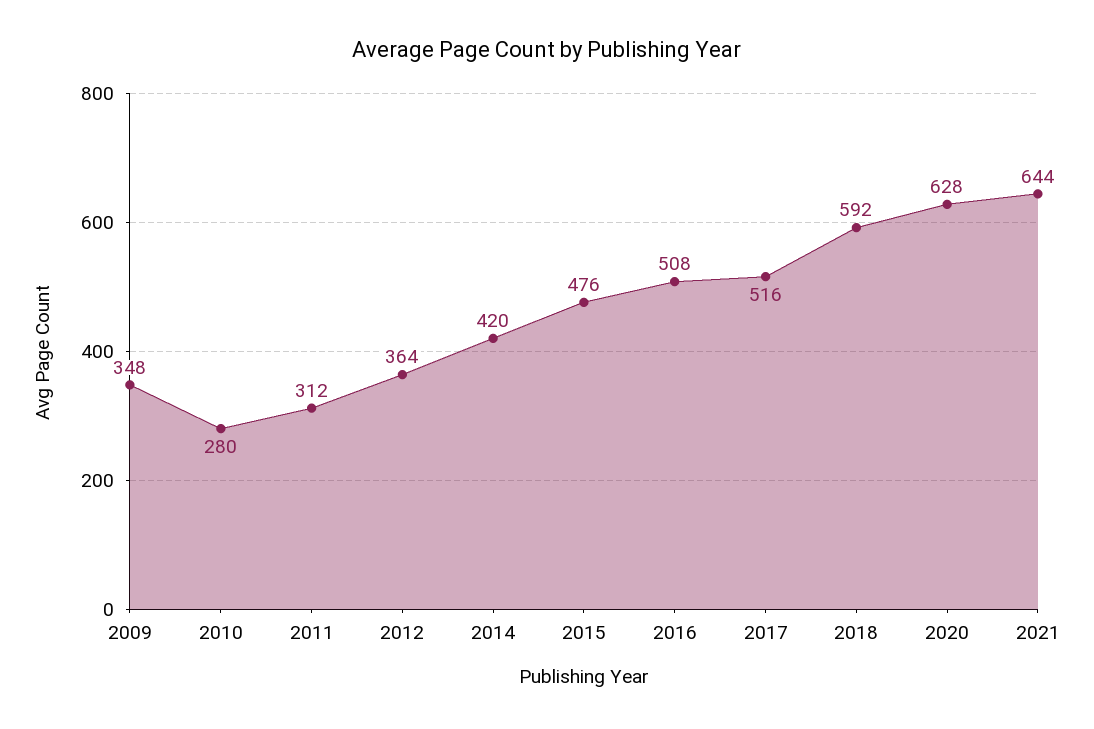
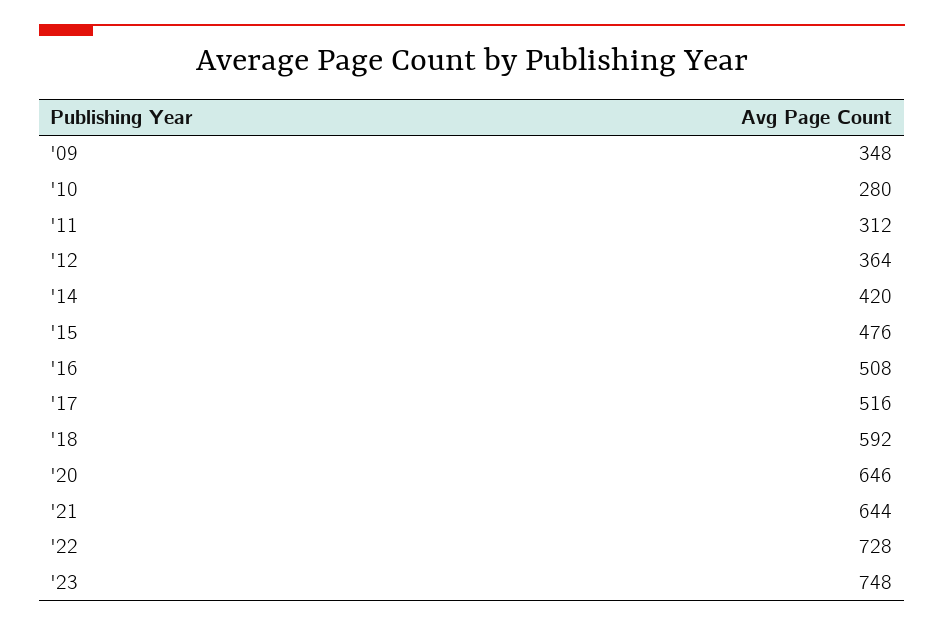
2020: 628 -> 646
'22: none -> 728
'23: none -> 748

